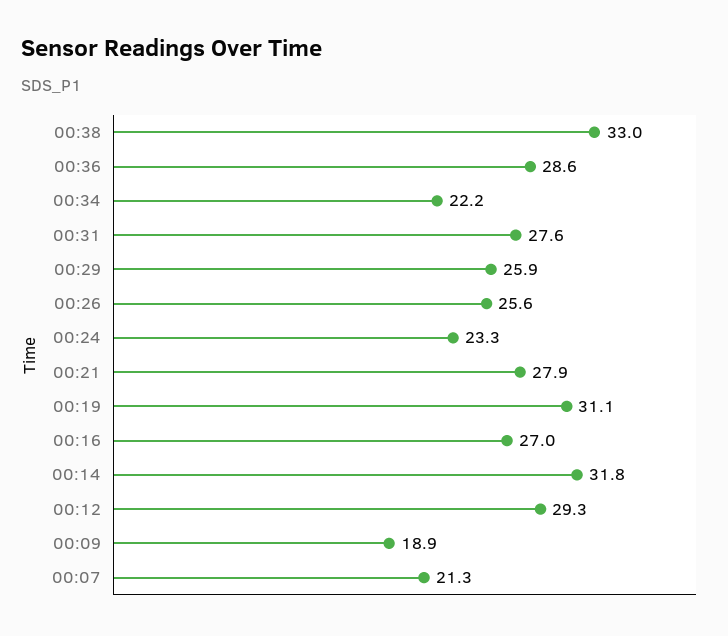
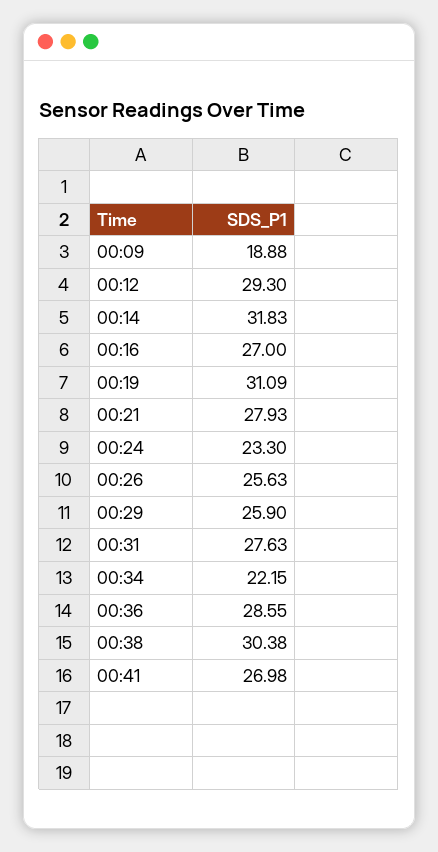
00:38: 33 -> 30.38
00:07: 21.3 -> none
00:41: none -> 26.98

